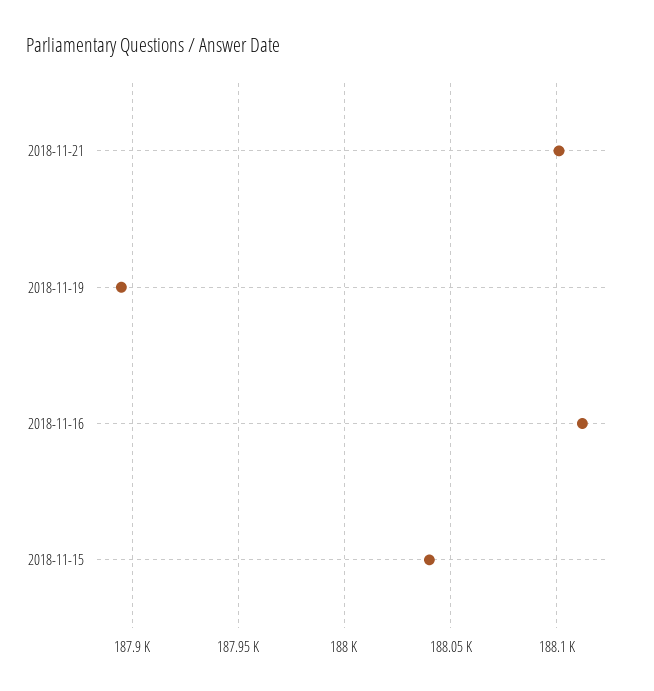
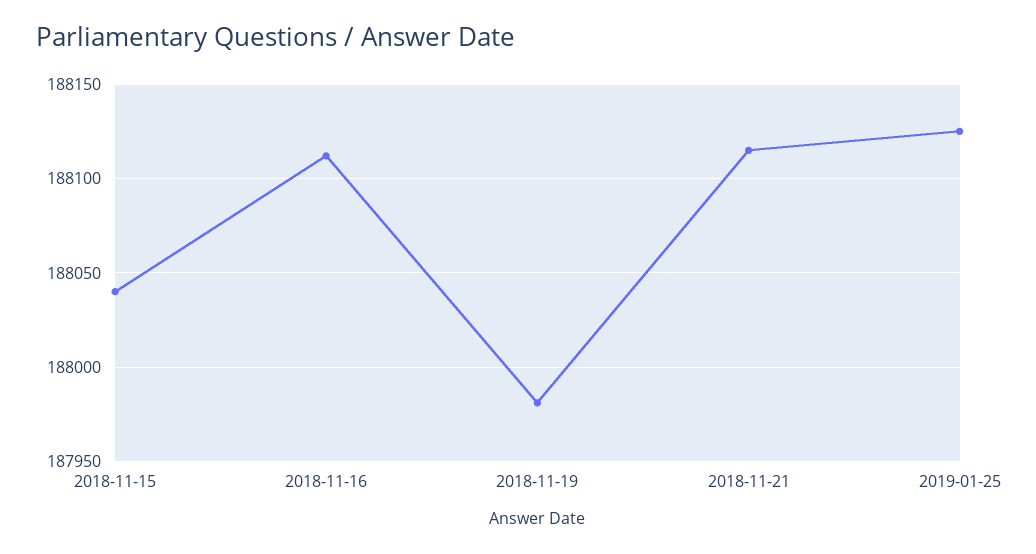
2018-11-21: 188100 -> 188115
2018-11-19: 187895 -> 187980
2019-01-25: none -> 188125

